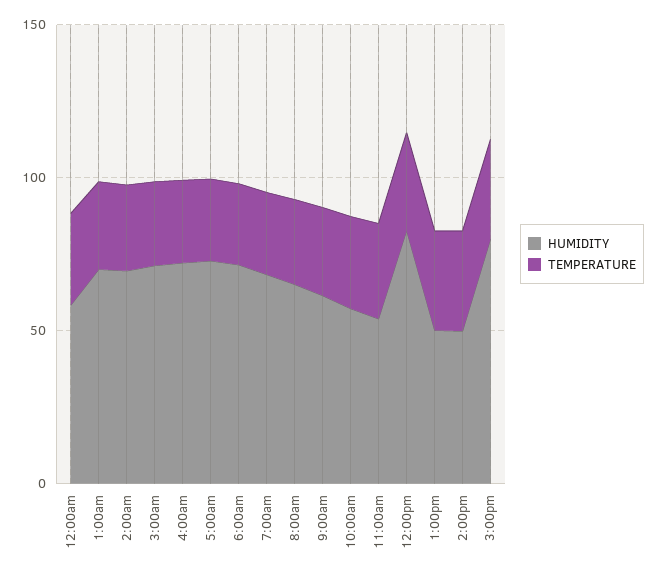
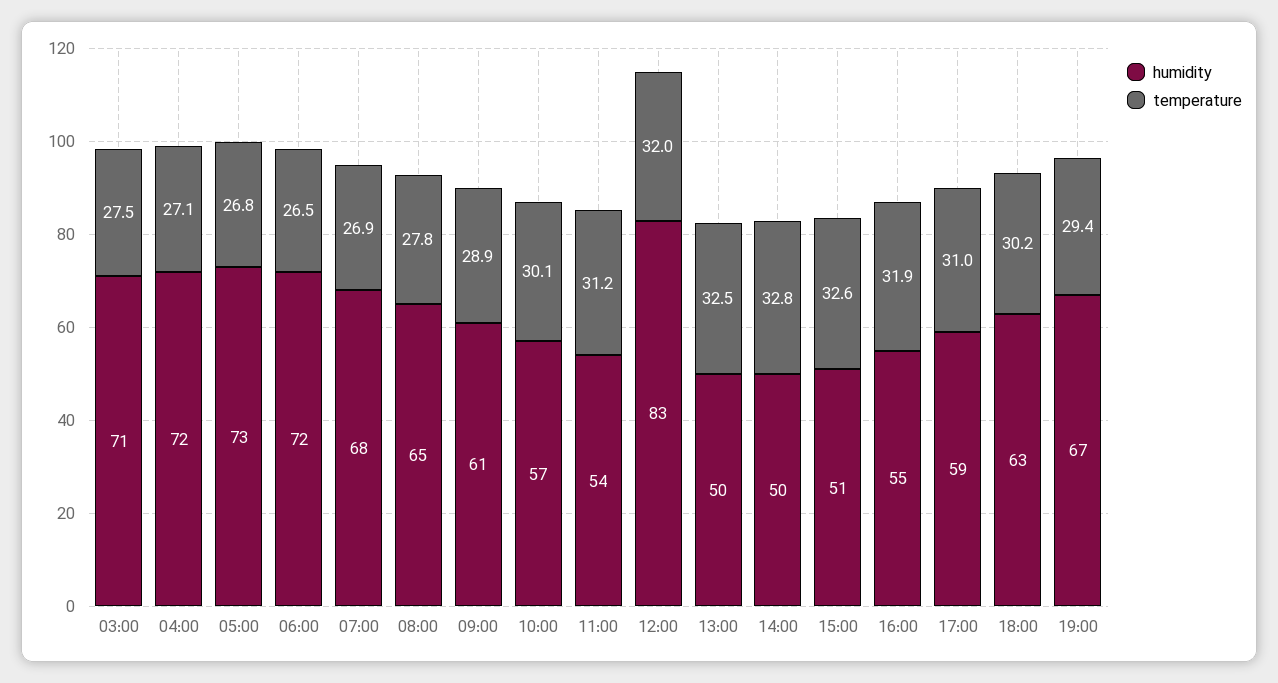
HUMIDITY, 12:00am: 60 -> none
TEMPERATURE, 12:00am: 30 -> none
HUMIDITY, 1:00am: 70 -> none
TEMPERATURE, 1:00am: 30 -> none
HUMIDITY, 2:00am: 70 -> none
TEMPERATURE, 2:00am: 30 -> none
HUMIDITY, 3:00pm: 80 -> 51
HUMIDITY, 16:00: none -> 55
TEMPERATURE, 16:00: none -> 31.9
HUMIDITY, 17:00: none -> 59
TEMPERATURE, 17:00: none -> 31
HUMIDITY, 18:00: none -> 63
TEMPERATURE, 18:00: none -> 30.2
HUMIDITY, 19:00: none -> 67
TEMPERATURE, 19:00: none -> 29.4

